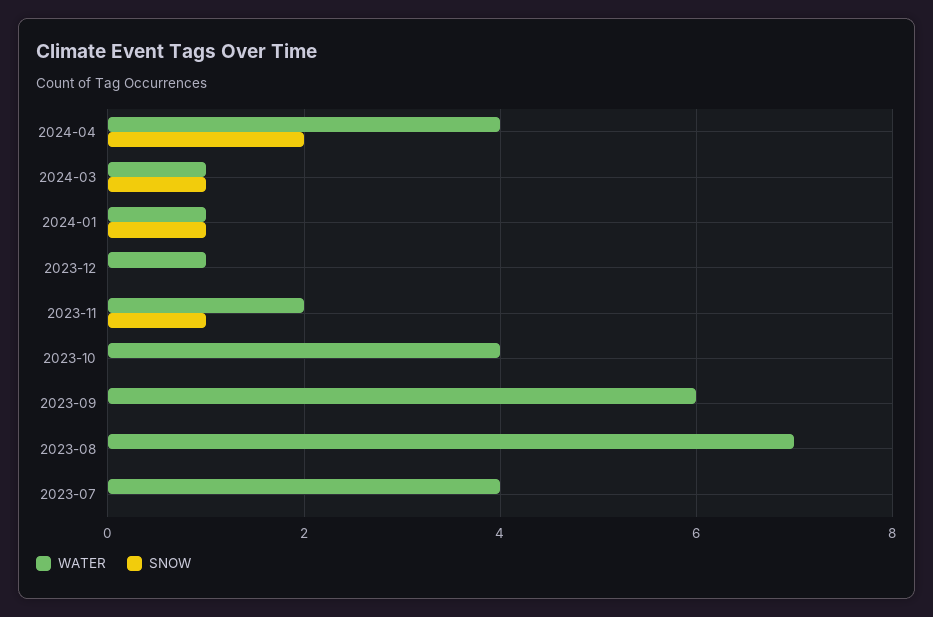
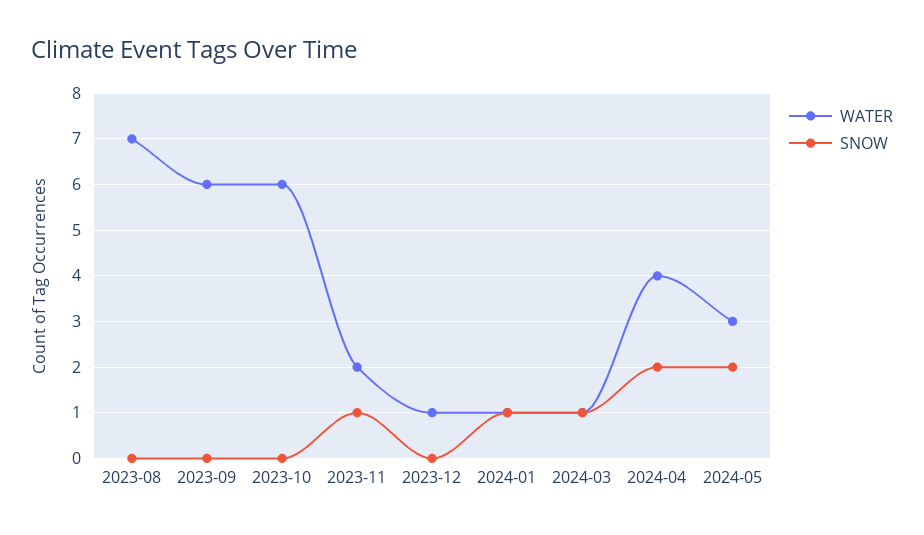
WATER, 2023-10: 4 -> 6
WATER, 2023-07: 4 -> none
SNOW, 2023-07: 0 -> none
WATER, 2024-05: none -> 3
SNOW, 2024-05: none -> 2

